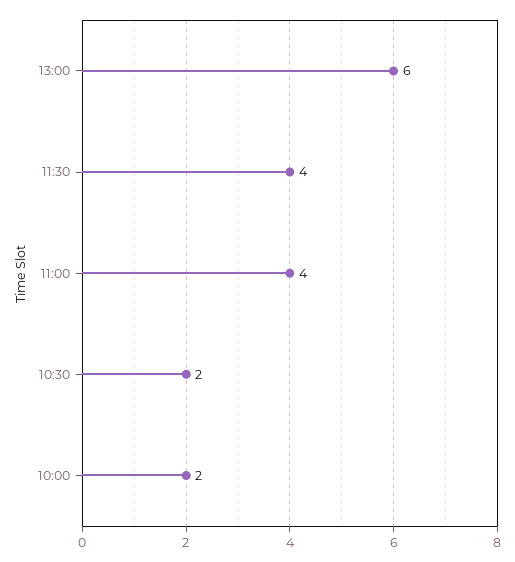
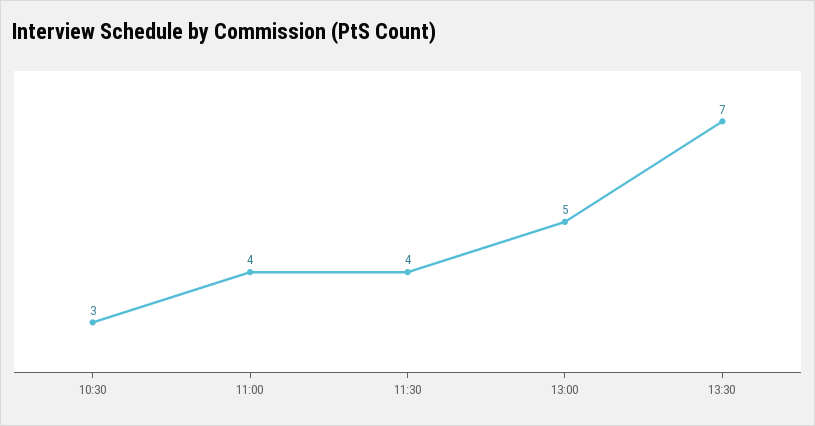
13:00: 6 -> 5
10:30: 2 -> 3
10:00: 2 -> none
13:30: none -> 7

